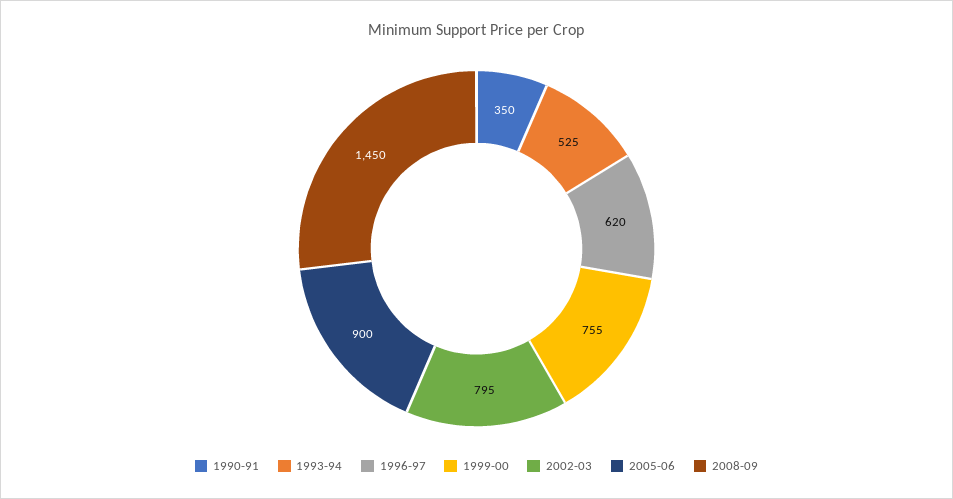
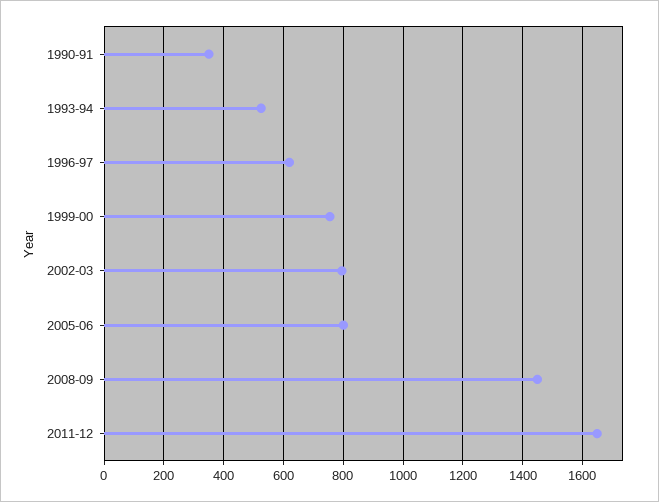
2005-06: 900 -> 800
2011-12: none -> 1650

